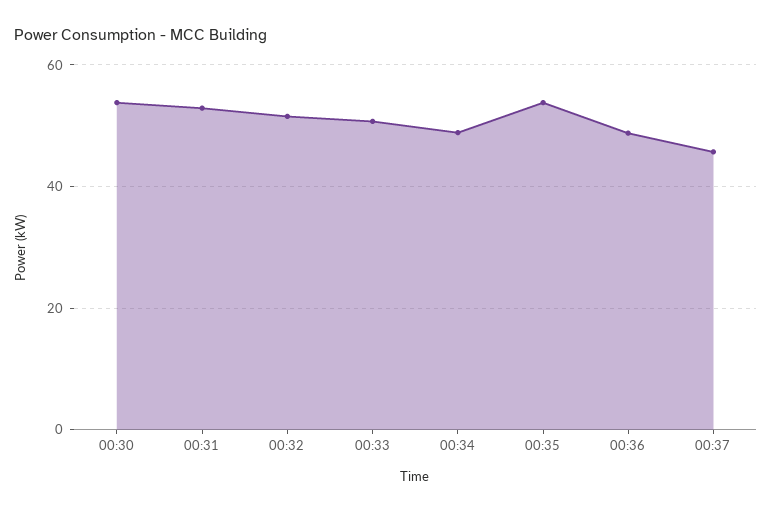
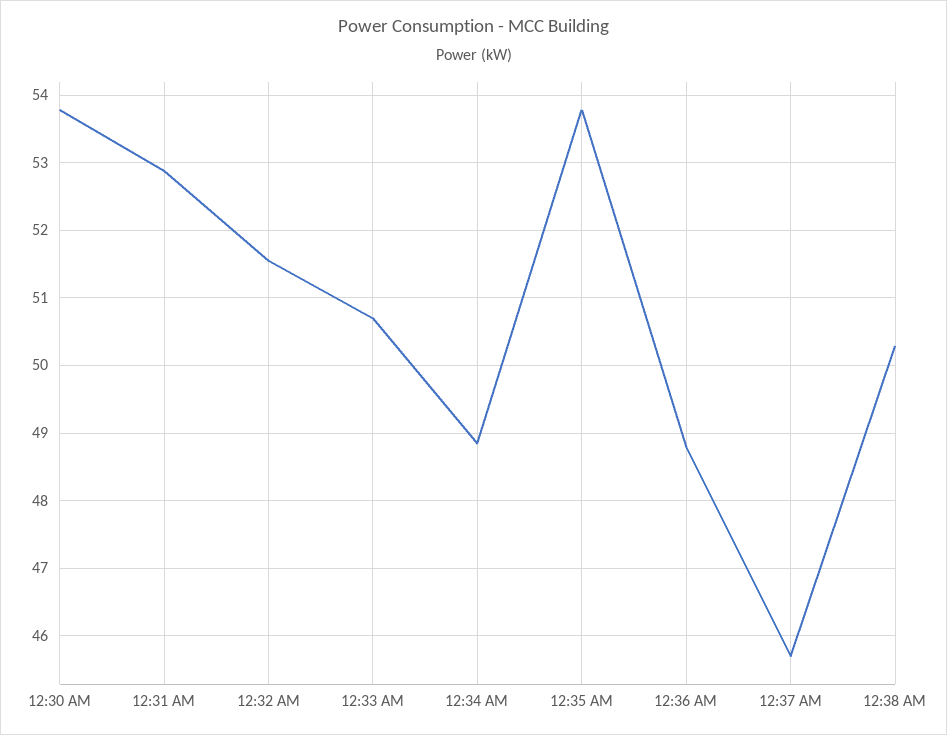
12:38 AM: none -> 50.3

